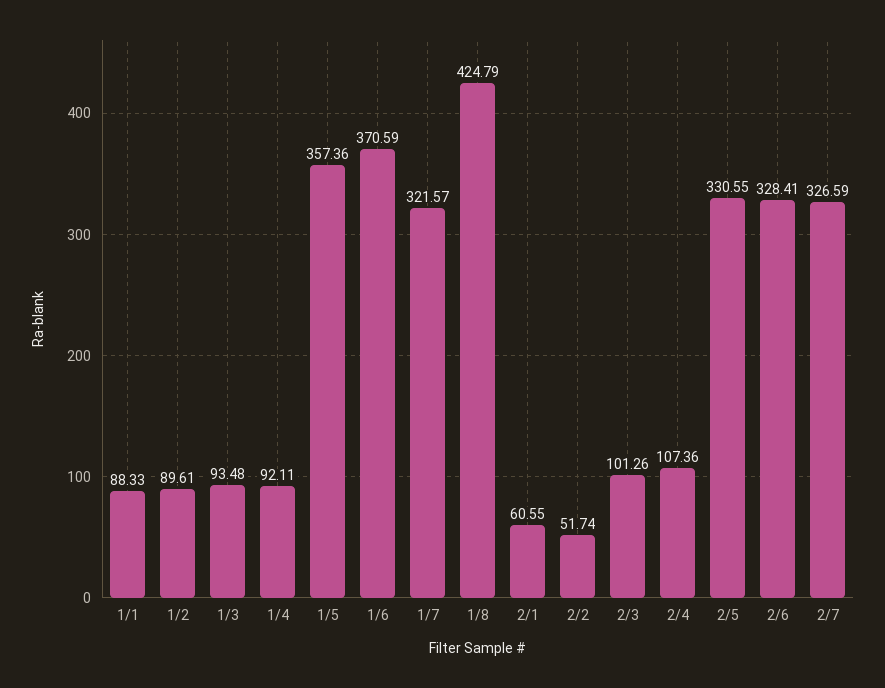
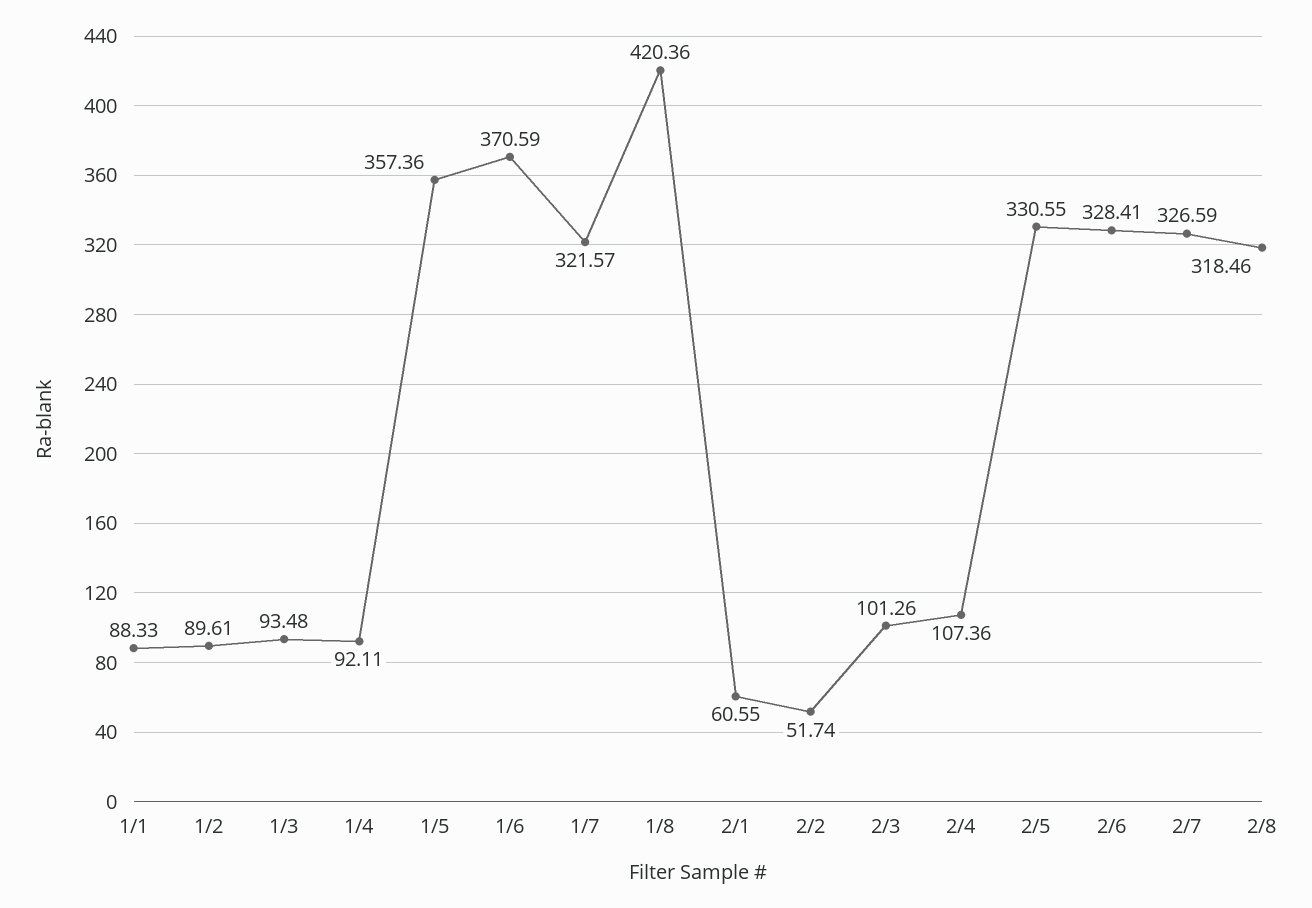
1/8: 424.79 -> 420.36
2/8: none -> 318.46

